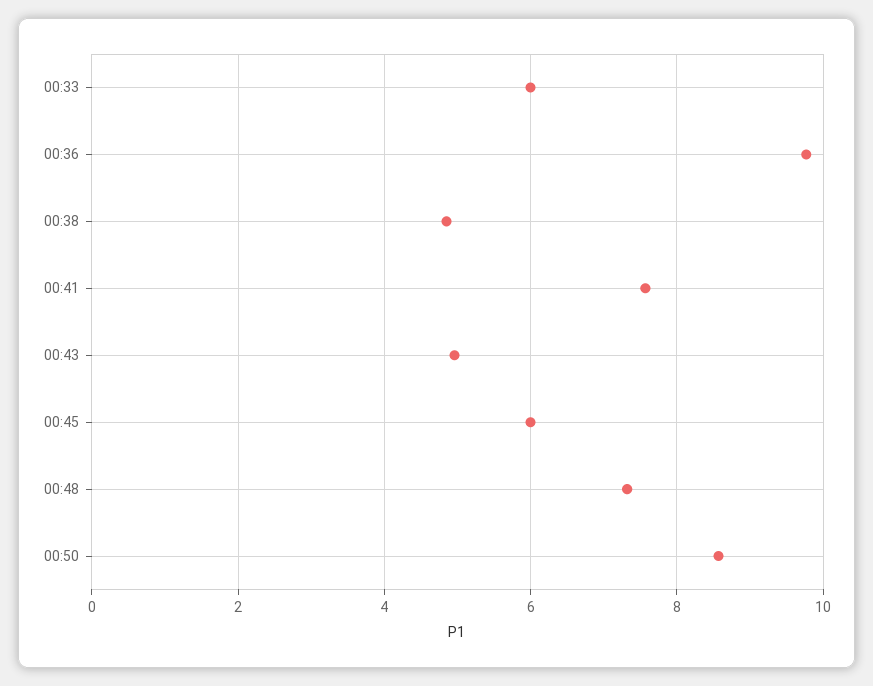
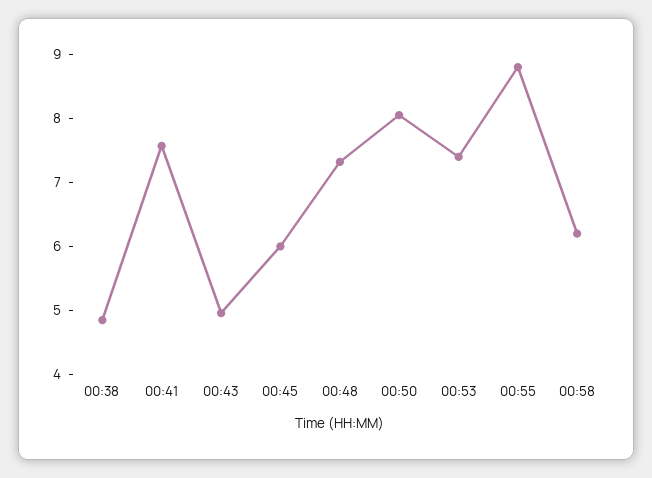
00:33: 6 -> none
00:36: 9.8 -> none
00:50: 8.6 -> 8
00:53: none -> 7.4
00:55: none -> 8.8
00:58: none -> 6.2

